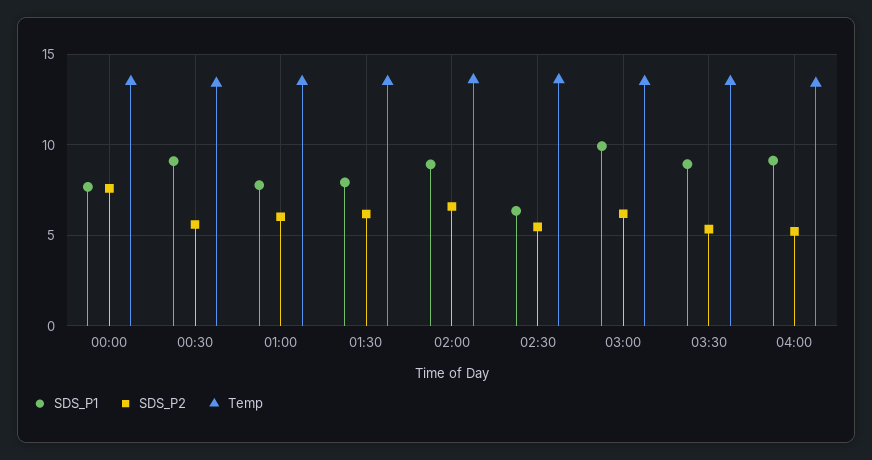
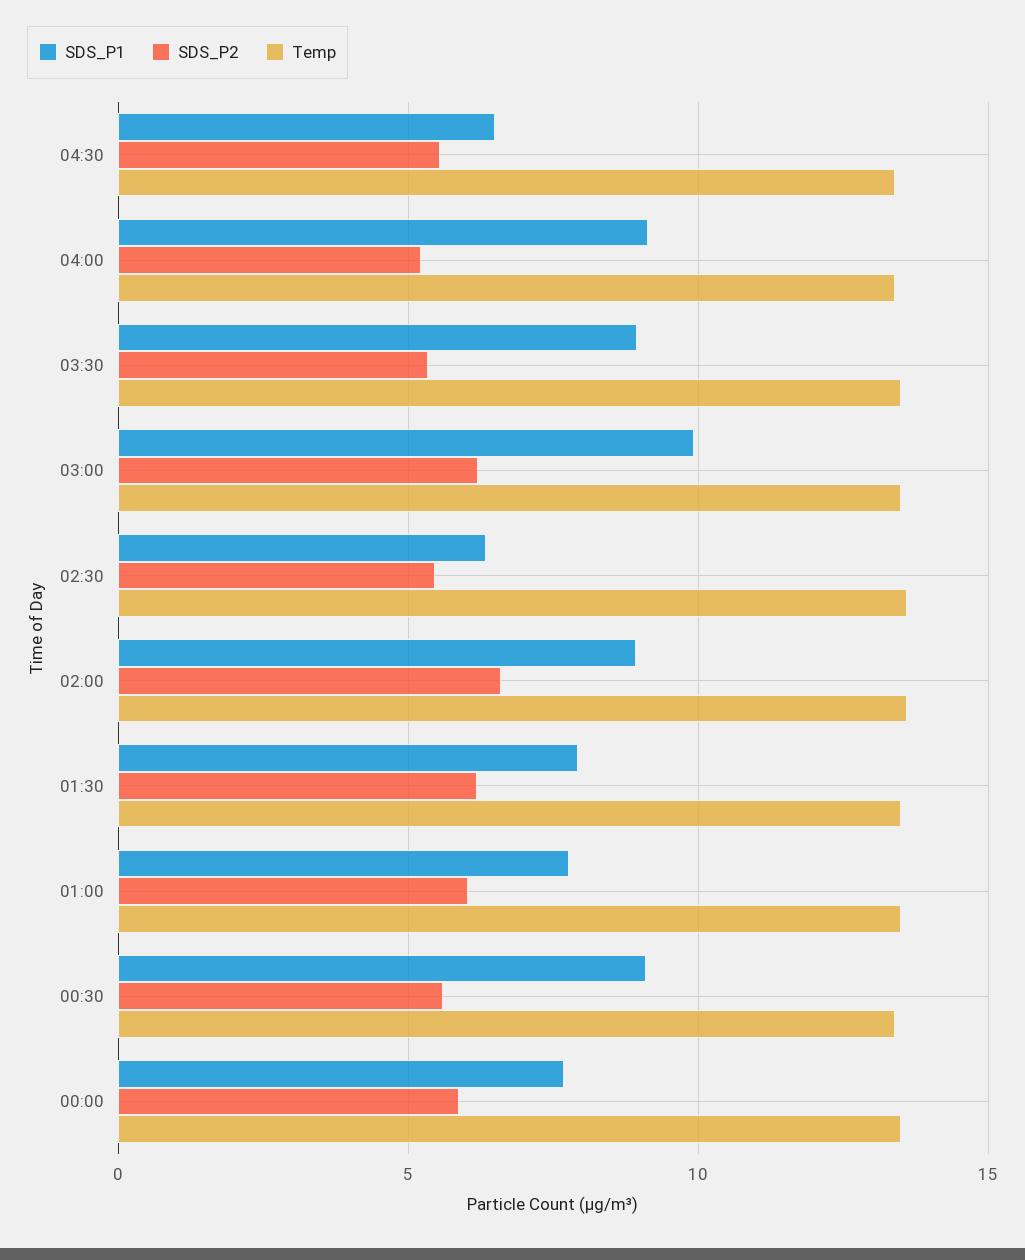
SDS_P2, 00:00: 7.5 -> 6
SDS_P1, 04:30: none -> 6.5
SDS_P2, 04:30: none -> 5.5
Temp, 04:30: none -> 13.5

